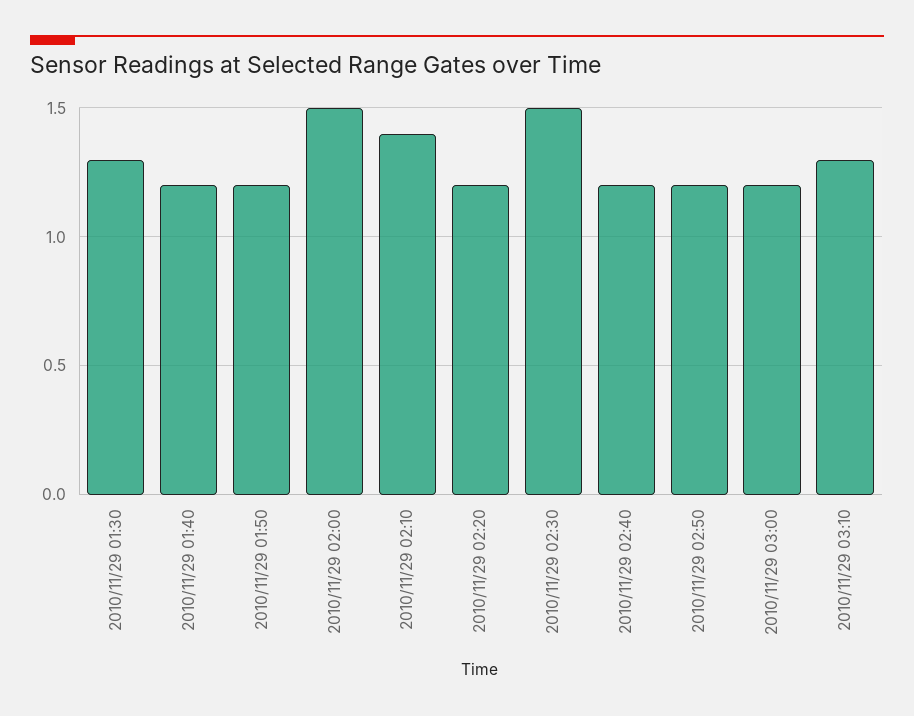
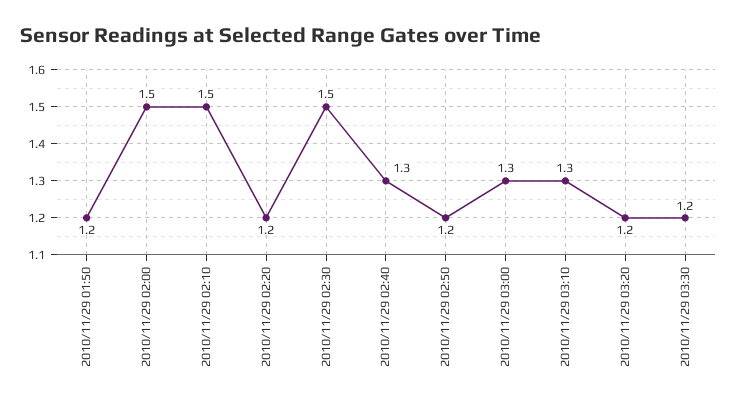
2010/11/29 01:30: 1.3 -> none
2010/11/29 01:40: 1.2 -> none
2010/11/29 02:10: 1.4 -> 1.5
2010/11/29 02:40: 1.2 -> 1.3
2010/11/29 03:00: 1.2 -> 1.3
2010/11/29 03:20: none -> 1.2
2010/11/29 03:30: none -> 1.2

